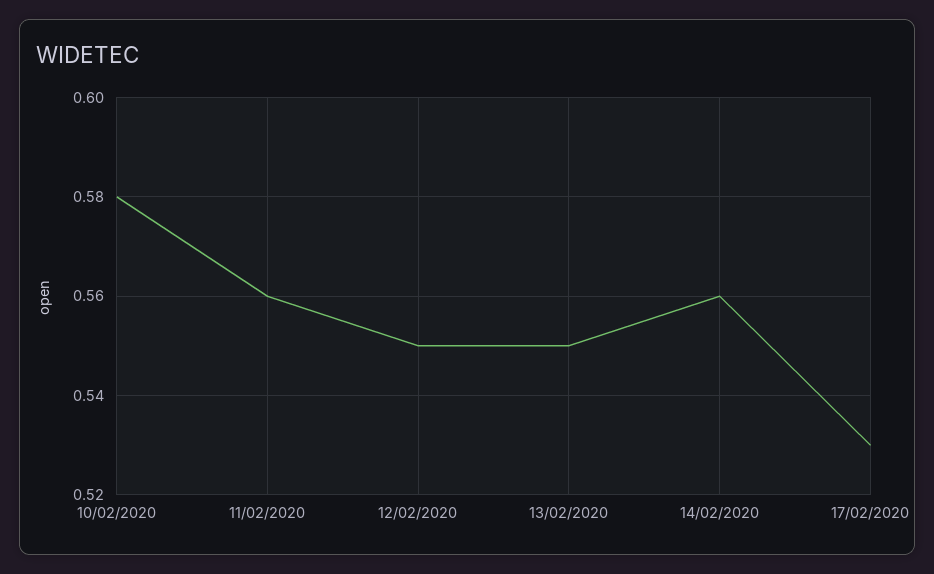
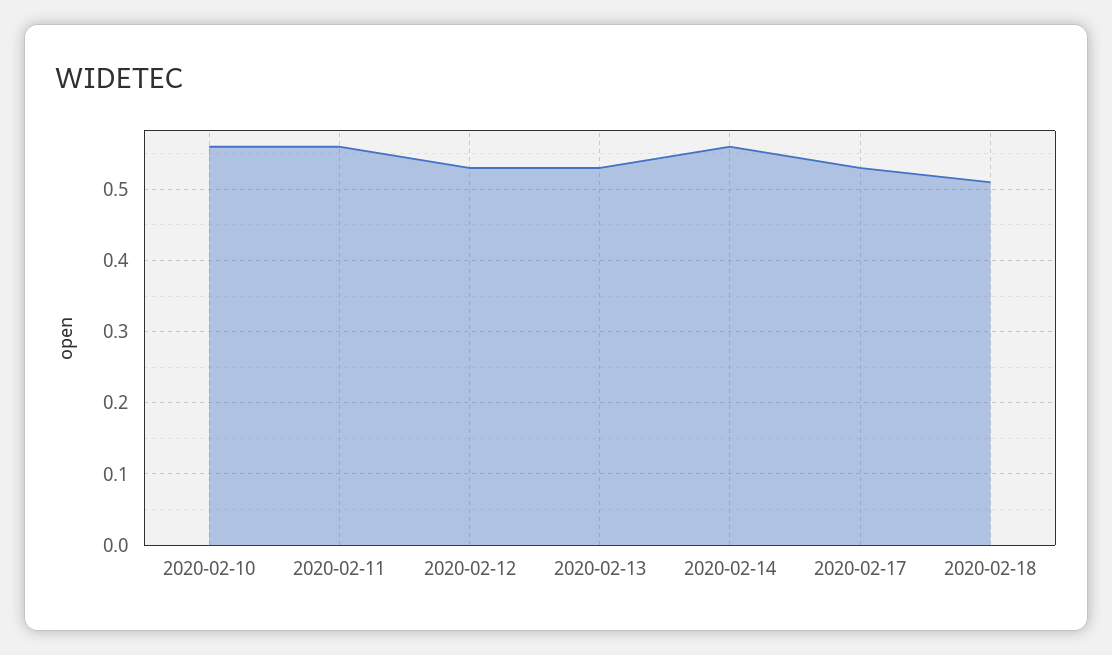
10/02/2020: 0.58 -> 0.56
12/02/2020: 0.55 -> 0.53
13/02/2020: 0.55 -> 0.53
2020-02-18: none -> 0.51

